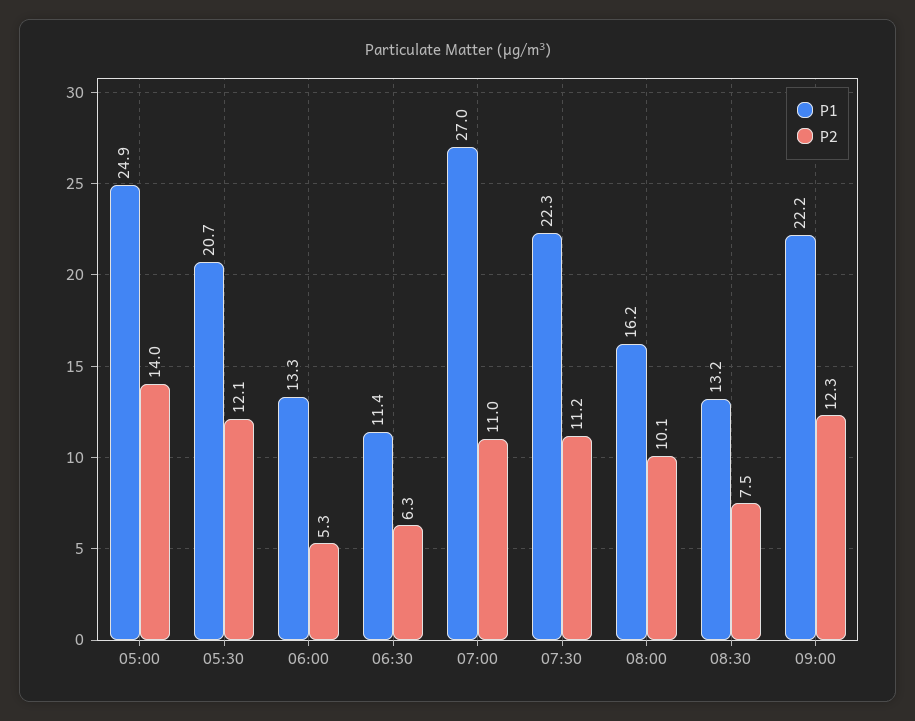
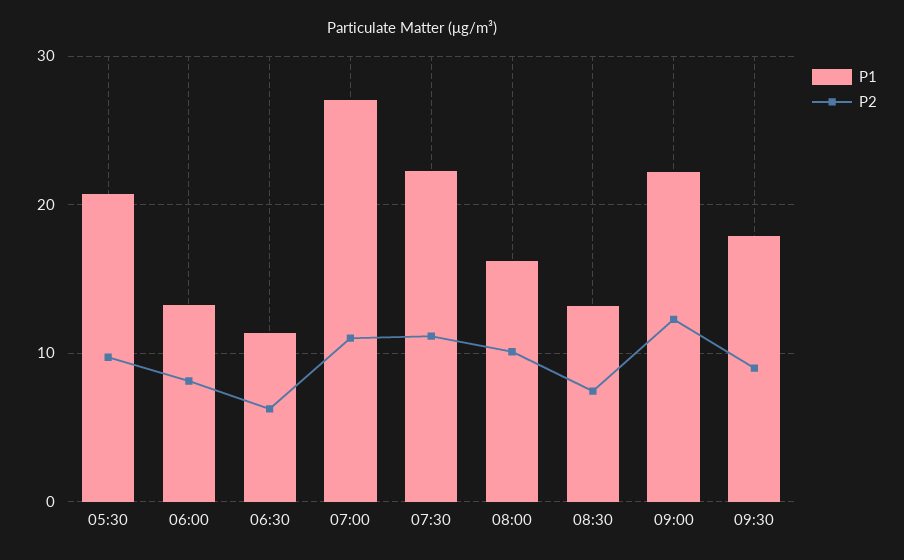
P1, 05:00: 24.9 -> none
P2, 05:00: 14 -> none
P2, 05:30: 12.1 -> 10
P2, 06:00: 5.3 -> 8
P1, 09:30: none -> 18
P2, 09:30: none -> 9

